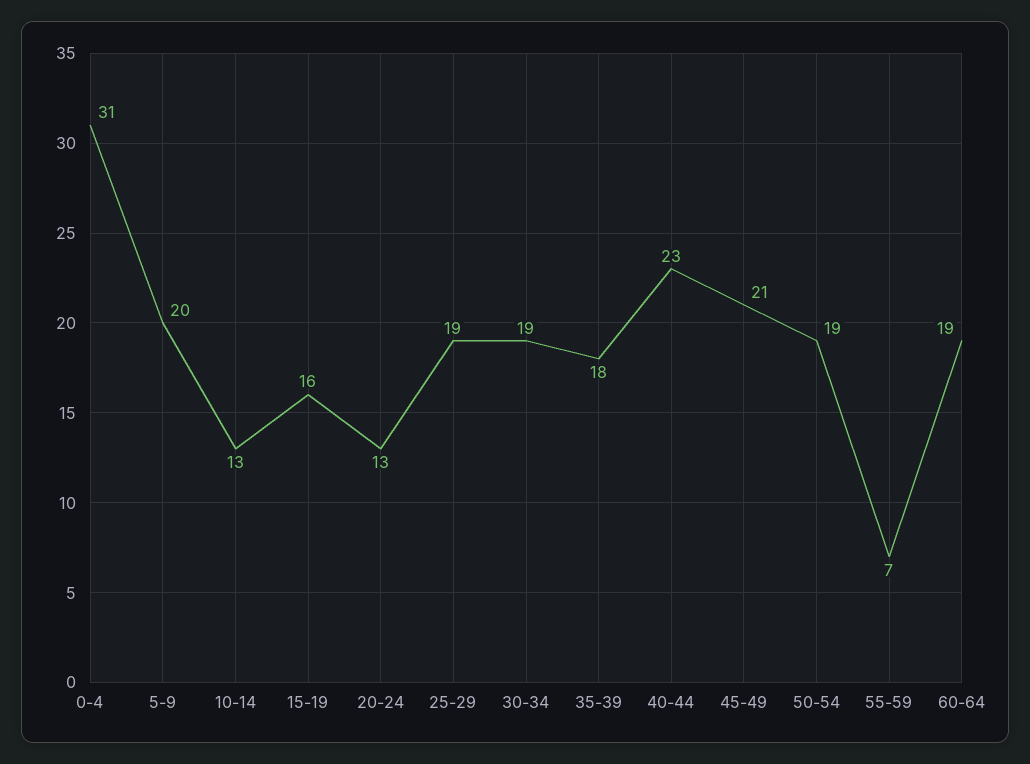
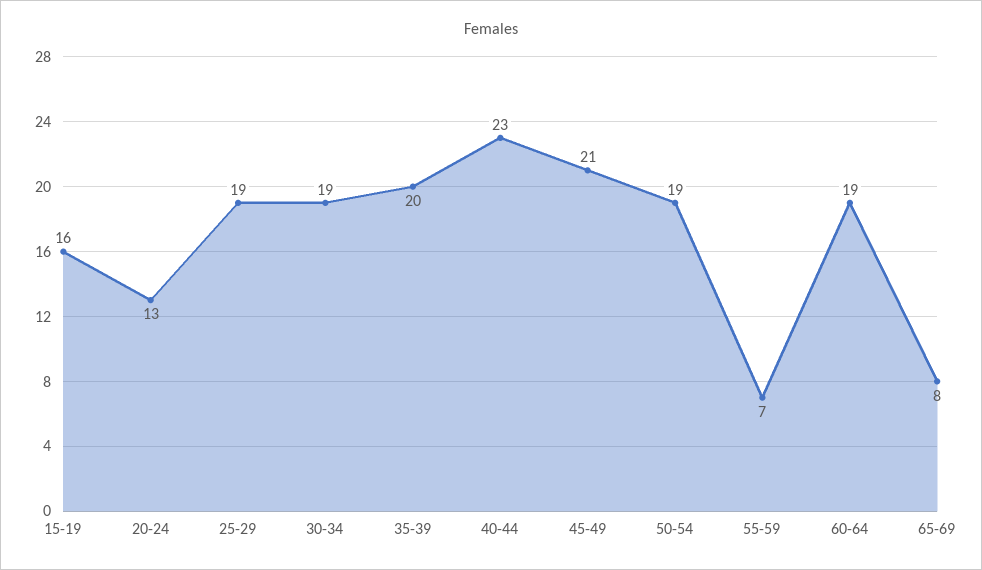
0-4: 31 -> none
5-9: 20 -> none
10-14: 13 -> none
35-39: 18 -> 20
65-69: none -> 8

